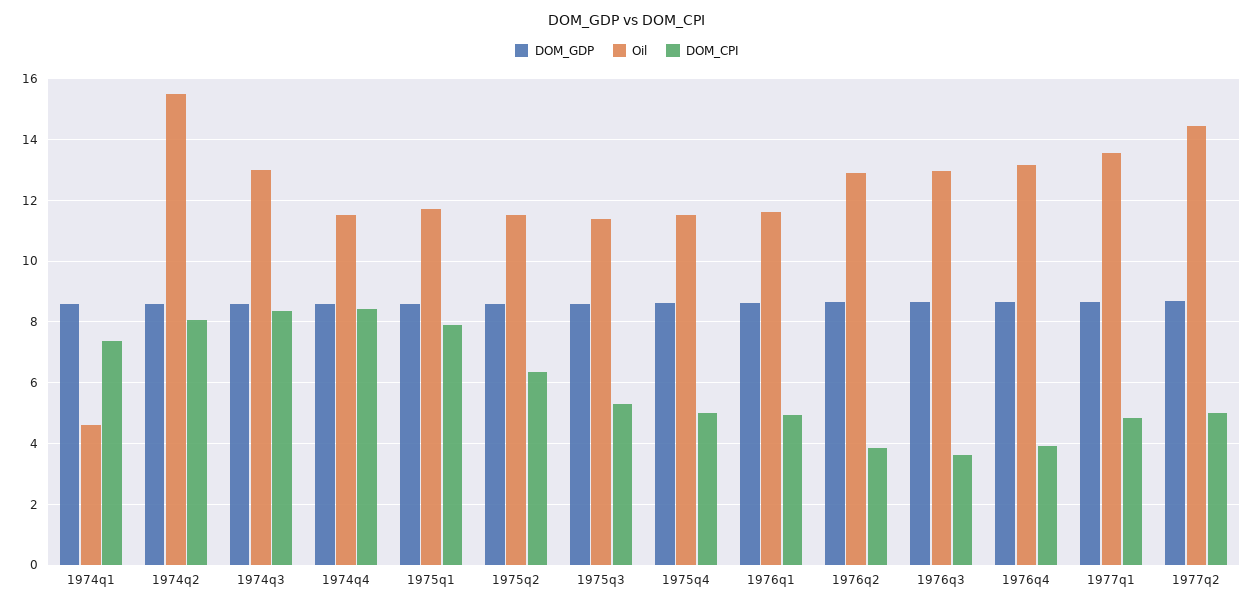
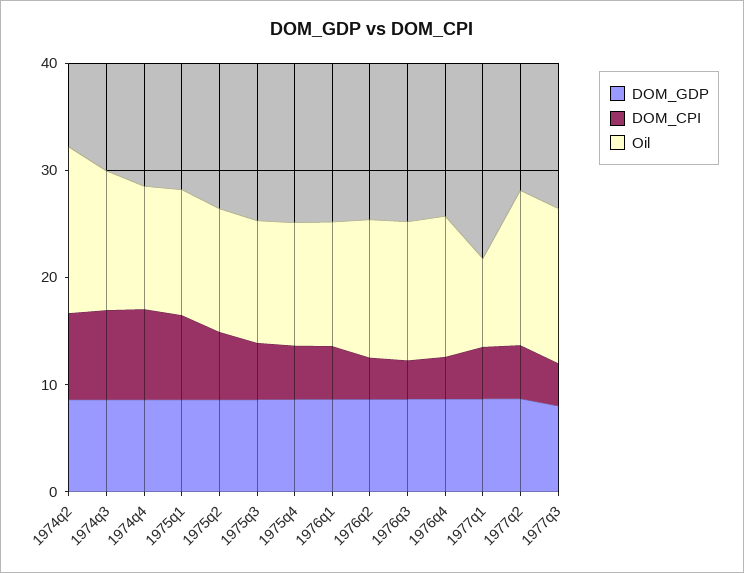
DOM_GDP, 1974q1: 8.6 -> none
Oil, 1974q1: 4.6 -> none
DOM_CPI, 1974q1: 7.4 -> none
Oil, 1977q1: 13.6 -> 8
DOM_GDP, 1977q3: none -> 8
DOM_CPI, 1977q3: none -> 4
Oil, 1977q3: none -> 14

